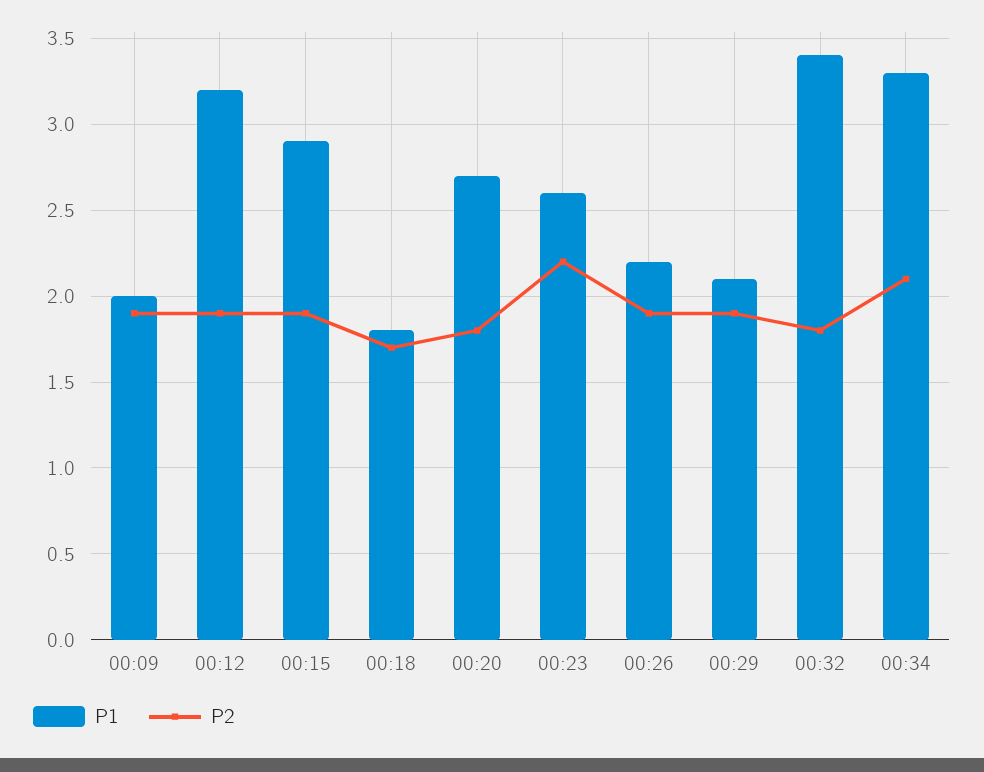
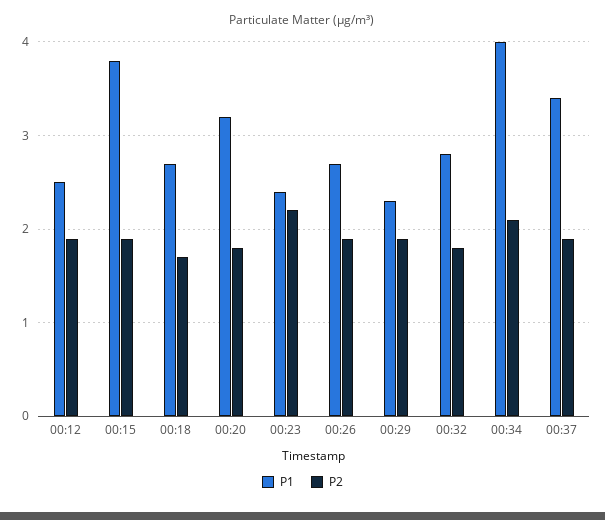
P1, 00:09: 2 -> none
P2, 00:09: 1.9 -> none
P1, 00:12: 3.2 -> 2.5
P1, 00:15: 2.9 -> 3.8
P1, 00:18: 1.8 -> 2.7
P1, 00:20: 2.7 -> 3.2
P1, 00:23: 2.6 -> 2.4
P1, 00:26: 2.2 -> 2.7
P1, 00:29: 2.1 -> 2.3
P1, 00:32: 3.4 -> 2.8
P1, 00:34: 3.3 -> 4
P1, 00:37: none -> 3.4
P2, 00:37: none -> 1.9

